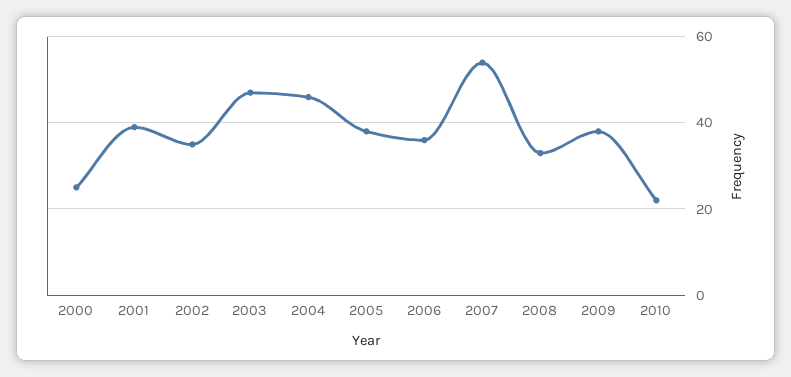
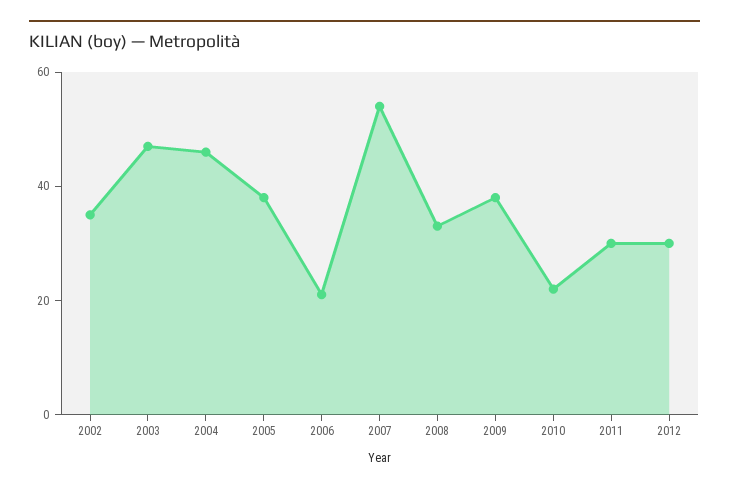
2000: 25 -> none
2001: 40 -> none
2006: 35 -> 20
2011: none -> 30
2012: none -> 30

